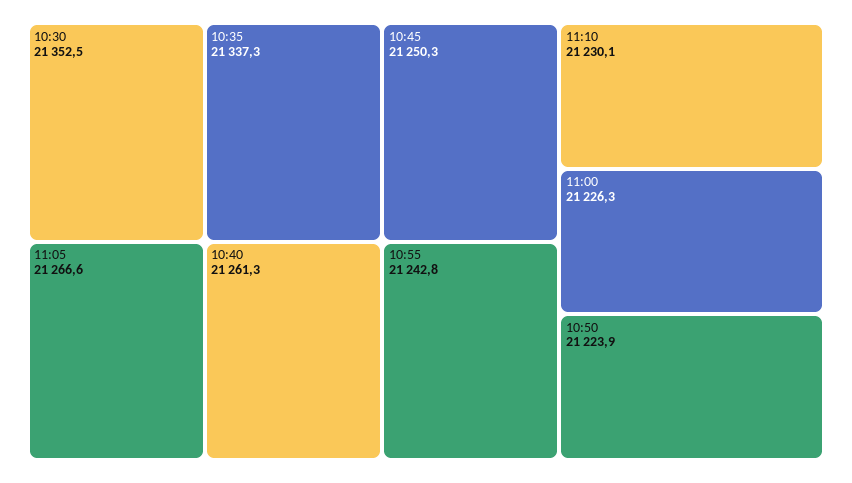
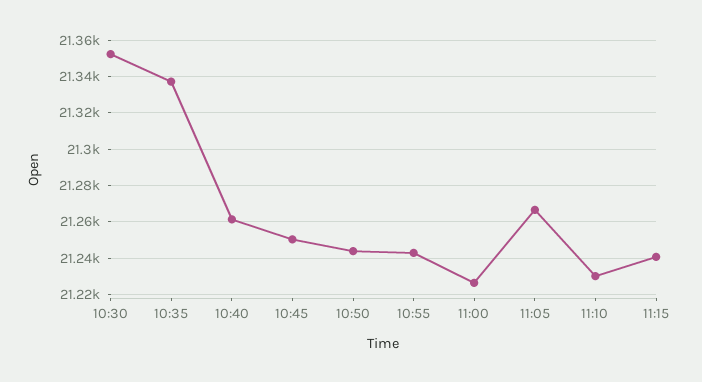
10:50: 21223.9 -> 21245
11:15: none -> 21240

